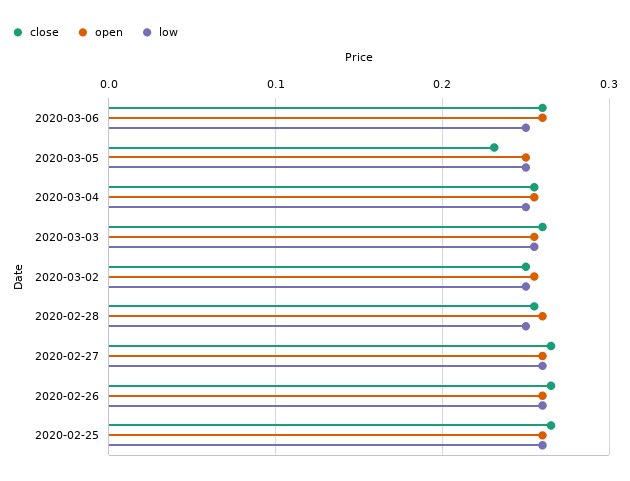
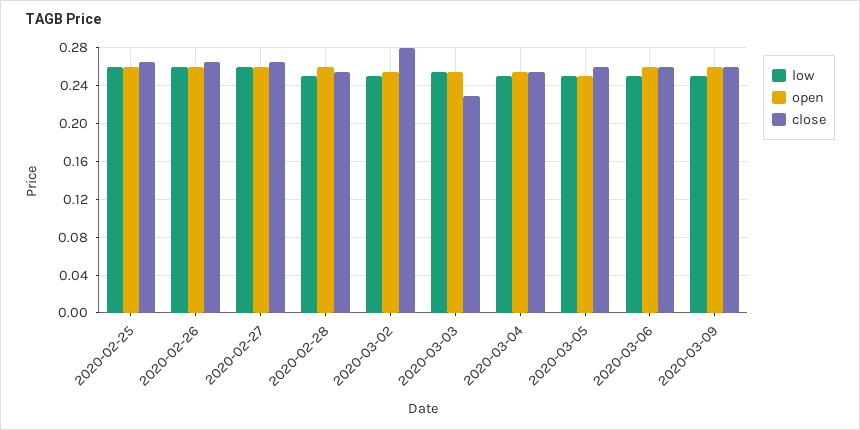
close, 2020-03-05: 0.23 -> 0.26
close, 2020-03-03: 0.26 -> 0.23
close, 2020-03-02: 0.25 -> 0.28
low, 2020-03-09: none -> 0.25
open, 2020-03-09: none -> 0.26
close, 2020-03-09: none -> 0.26

